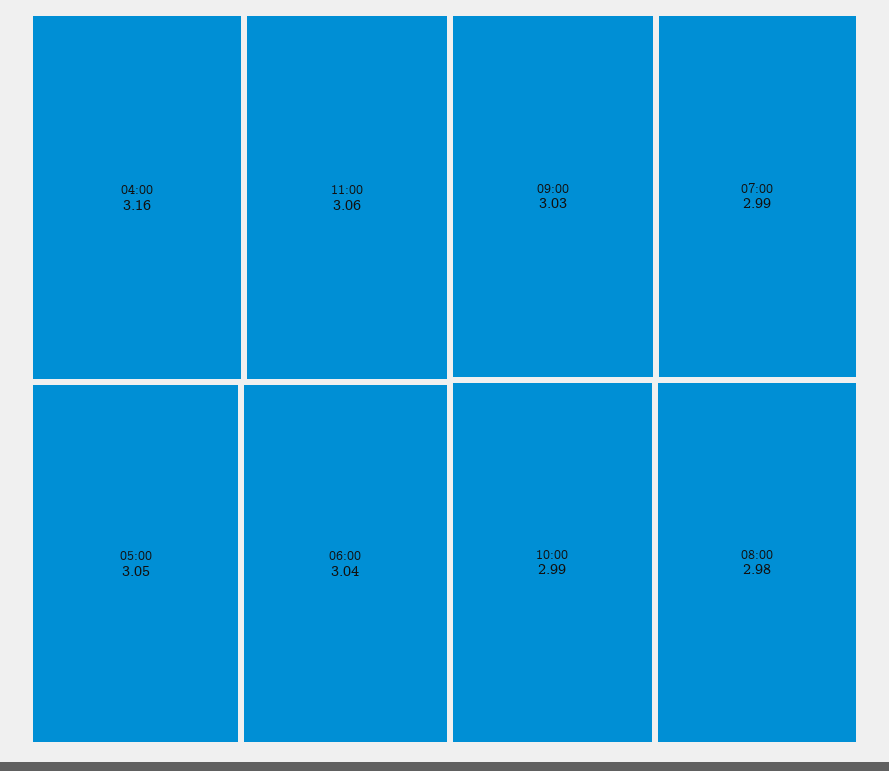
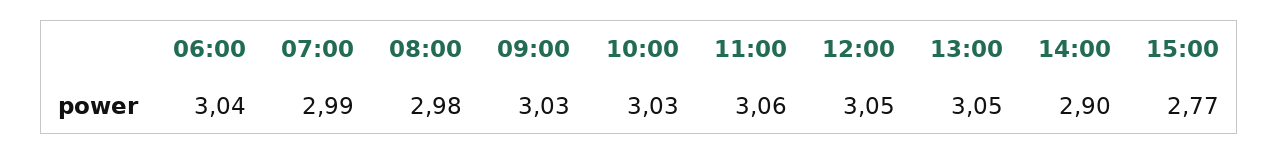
04:00: 3.16 -> none
05:00: 3.05 -> none
10:00: 2.99 -> 3.03
12:00: none -> 3.05
13:00: none -> 3.05
14:00: none -> 2.9
15:00: none -> 2.77

